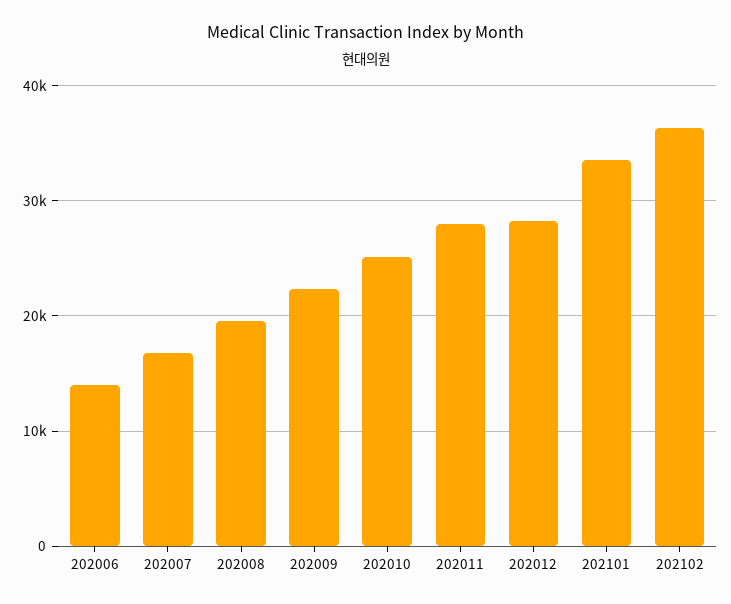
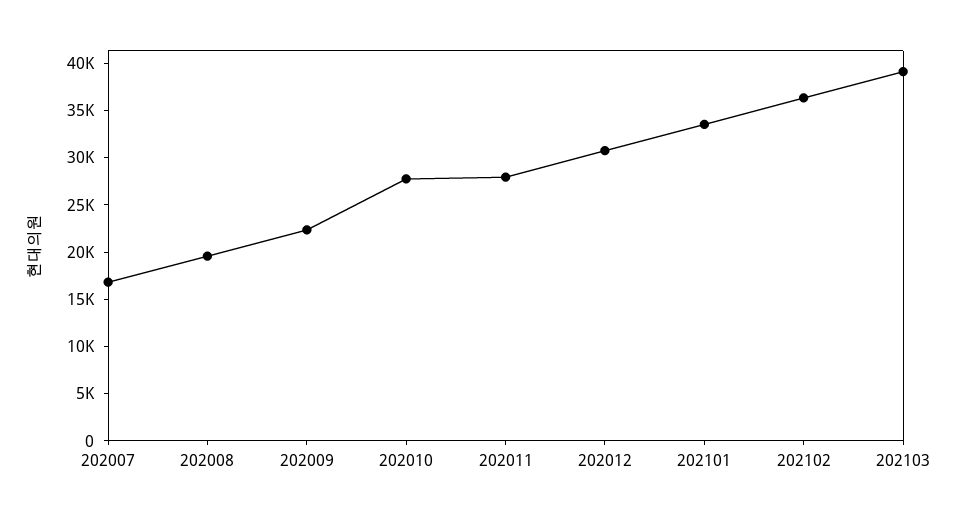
202006: 14000 -> none
202010: 25000 -> 28000
202012: 28000 -> 31000
202103: none -> 39000

